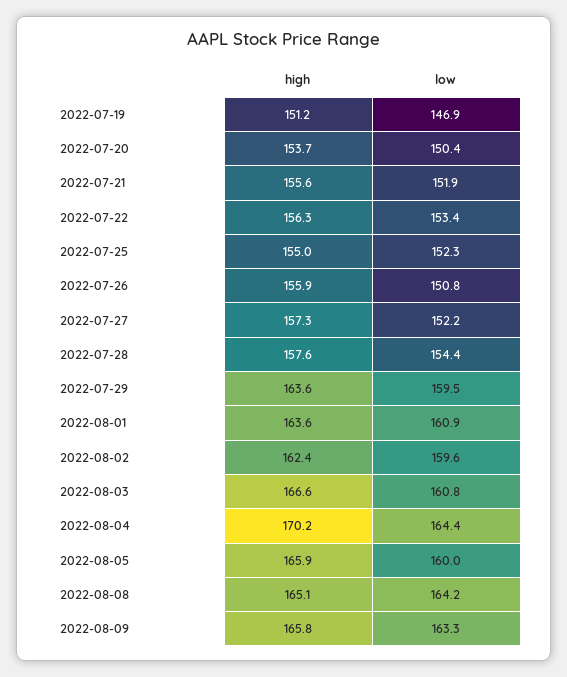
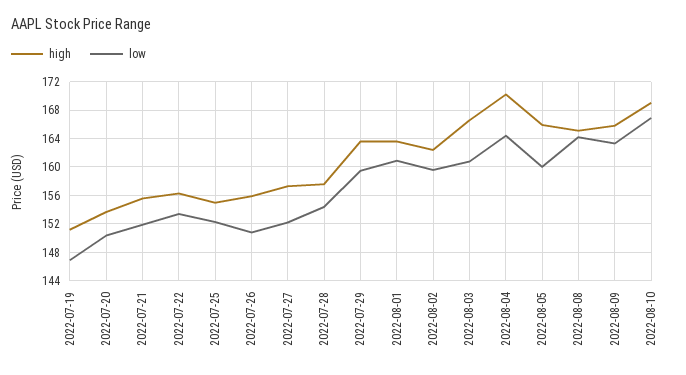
high, 2022-08-10: none -> 169
low, 2022-08-10: none -> 167

